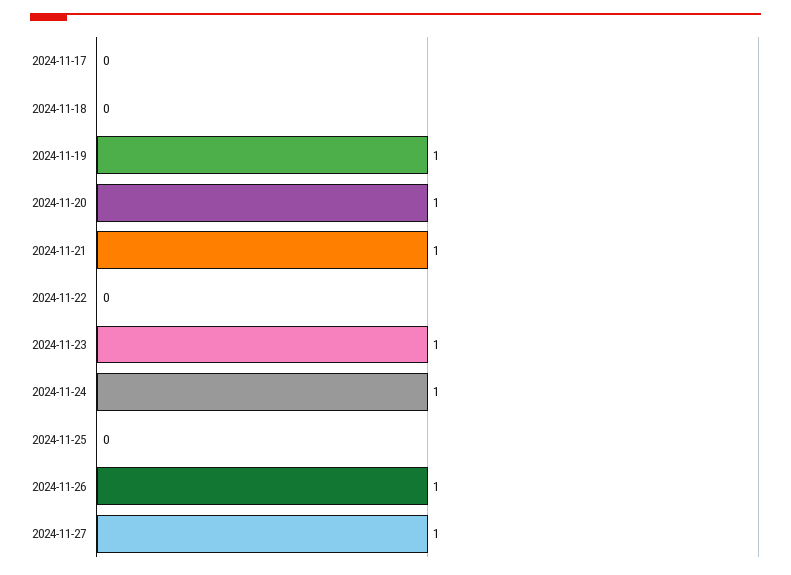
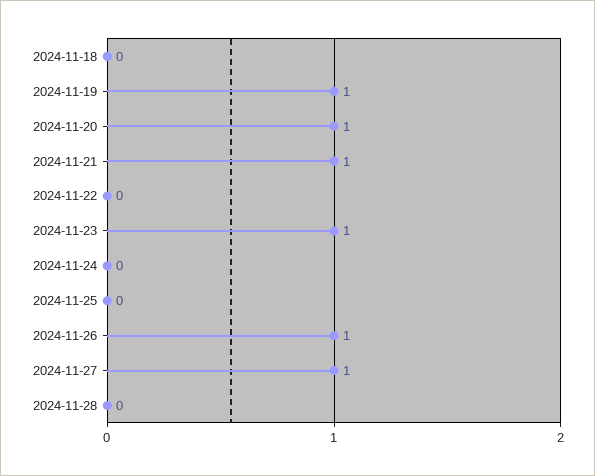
2024-11-17: 0 -> none
2024-11-24: 1 -> 0
2024-11-28: none -> 0

